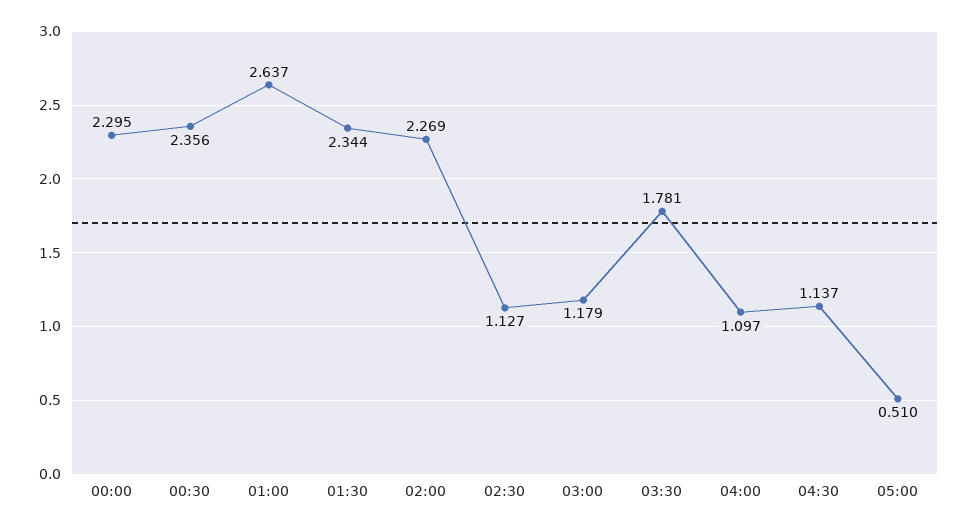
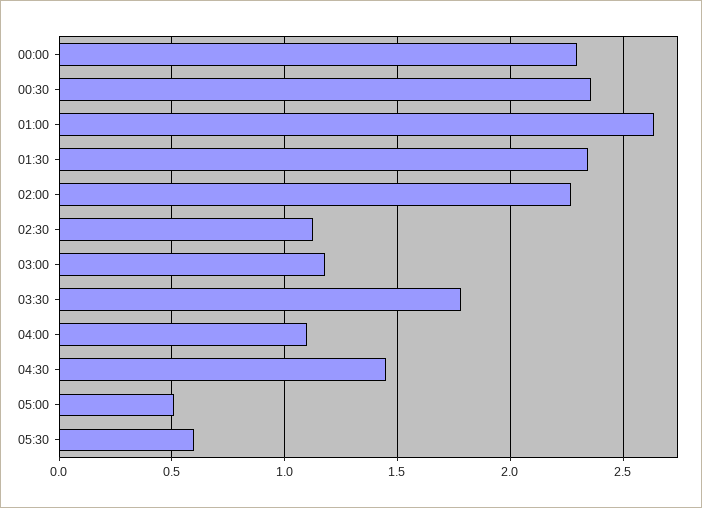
04:30: 1.137 -> 1.45
05:30: none -> 0.6

